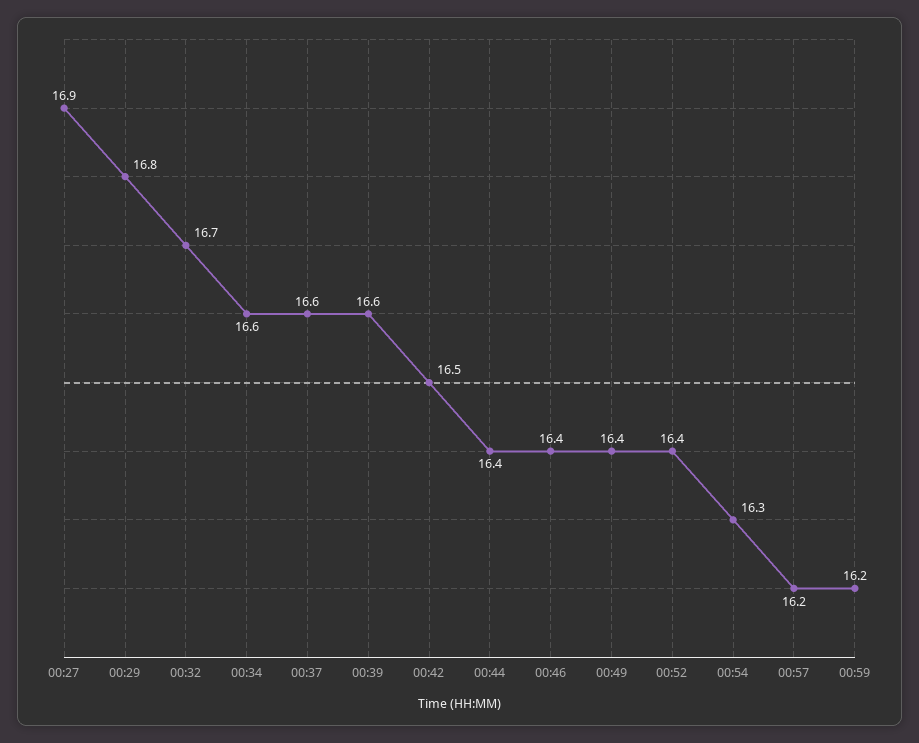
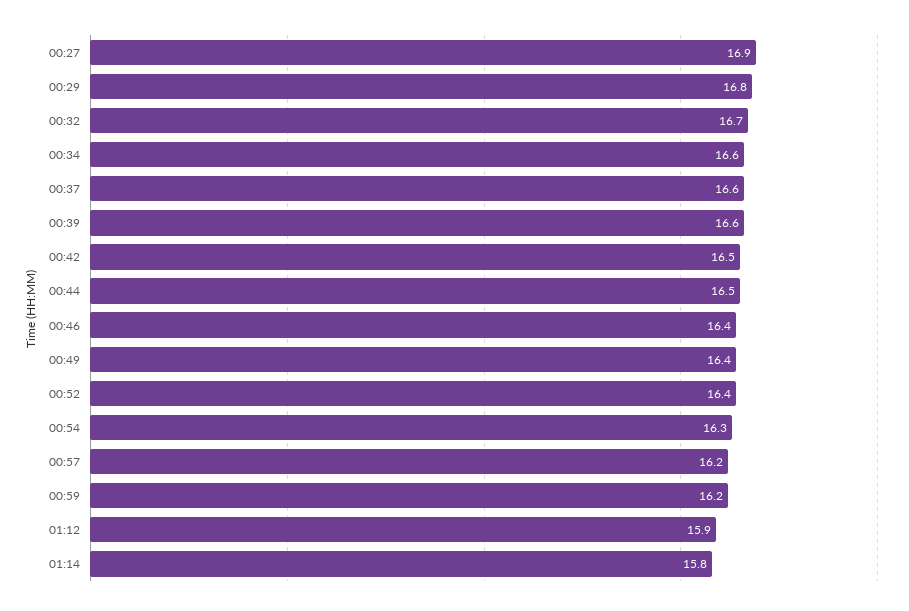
00:44: 16.4 -> 16.5
01:12: none -> 15.9
01:14: none -> 15.8

